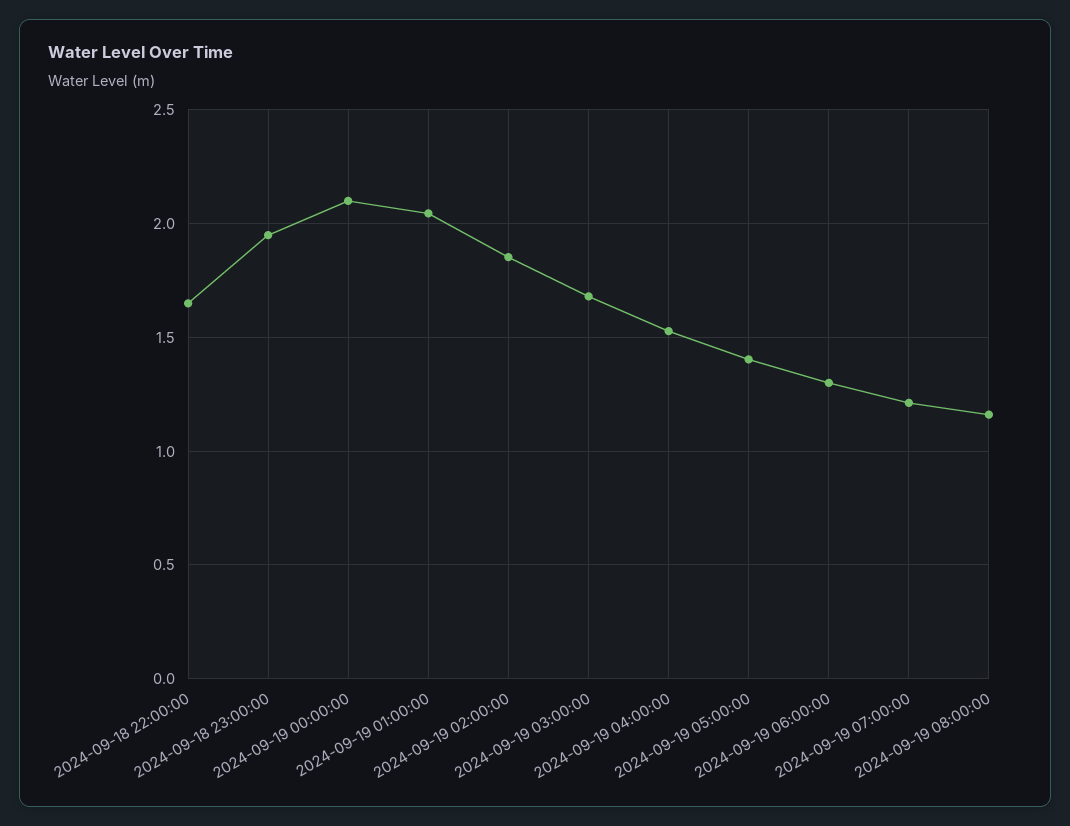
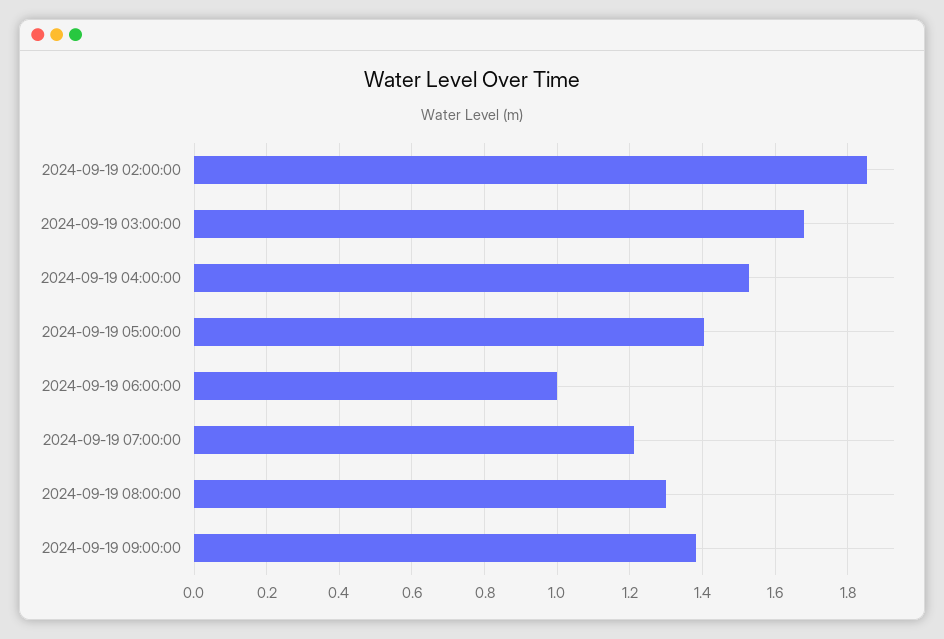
2024-09-18 22:00:00: 1.65 -> none
2024-09-18 23:00:00: 1.95 -> none
2024-09-19 00:00:00: 2.1 -> none
2024-09-19 01:00:00: 2.05 -> none
2024-09-19 06:00:00: 1.3 -> 1
2024-09-19 08:00:00: 1.15 -> 1.3
2024-09-19 09:00:00: none -> 1.38

